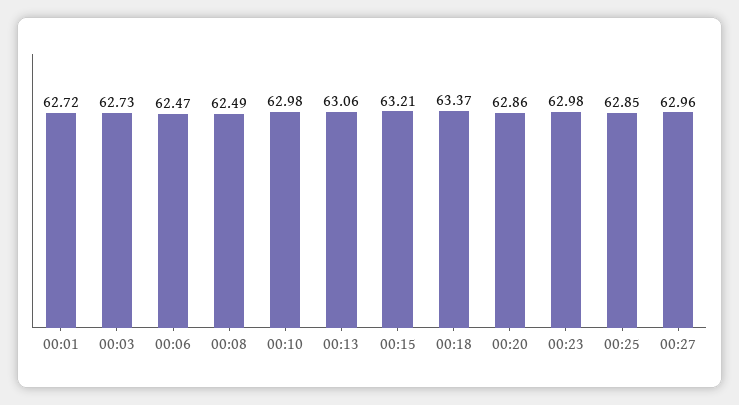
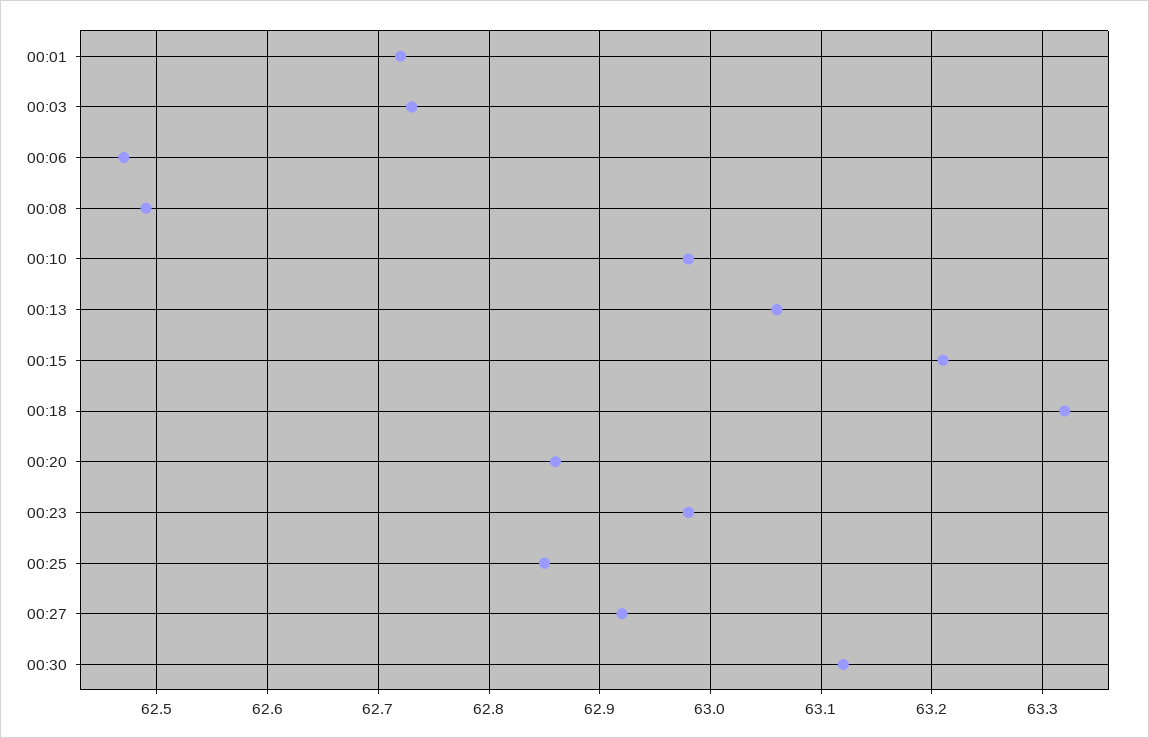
00:18: 63.37 -> 63.32
00:27: 62.96 -> 62.92
00:30: none -> 63.12

